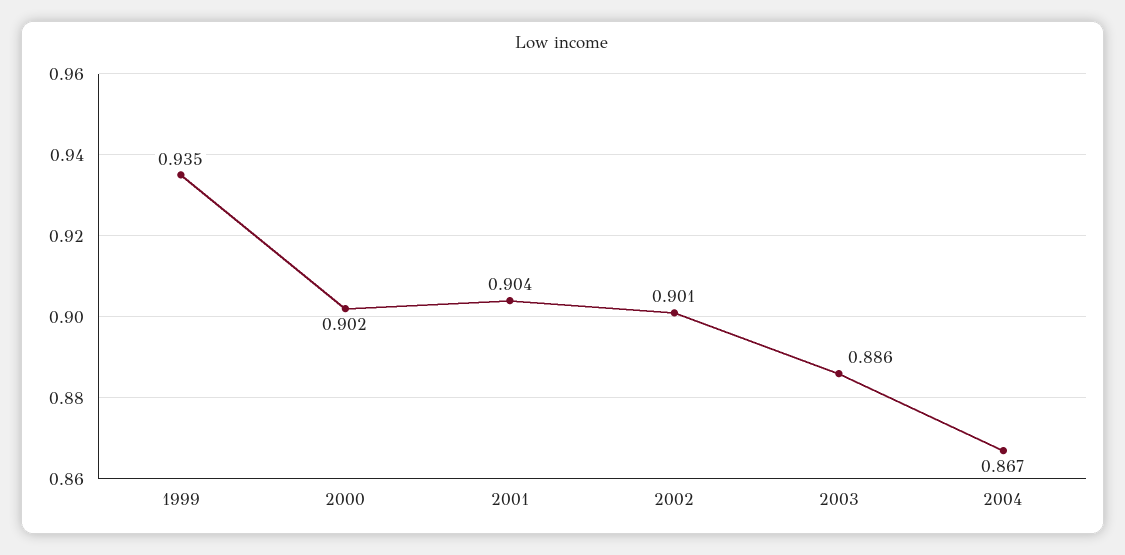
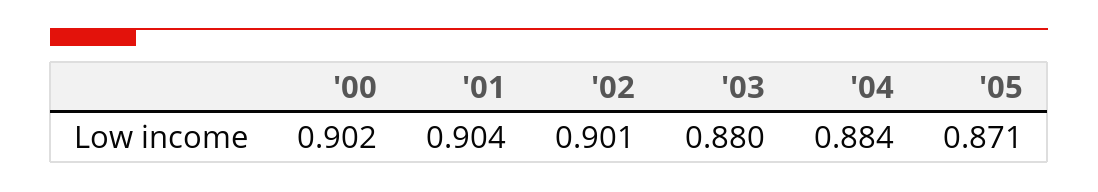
1999: 0.935 -> none
2003: 0.886 -> 0.88
2004: 0.867 -> 0.884
'05: none -> 0.871

